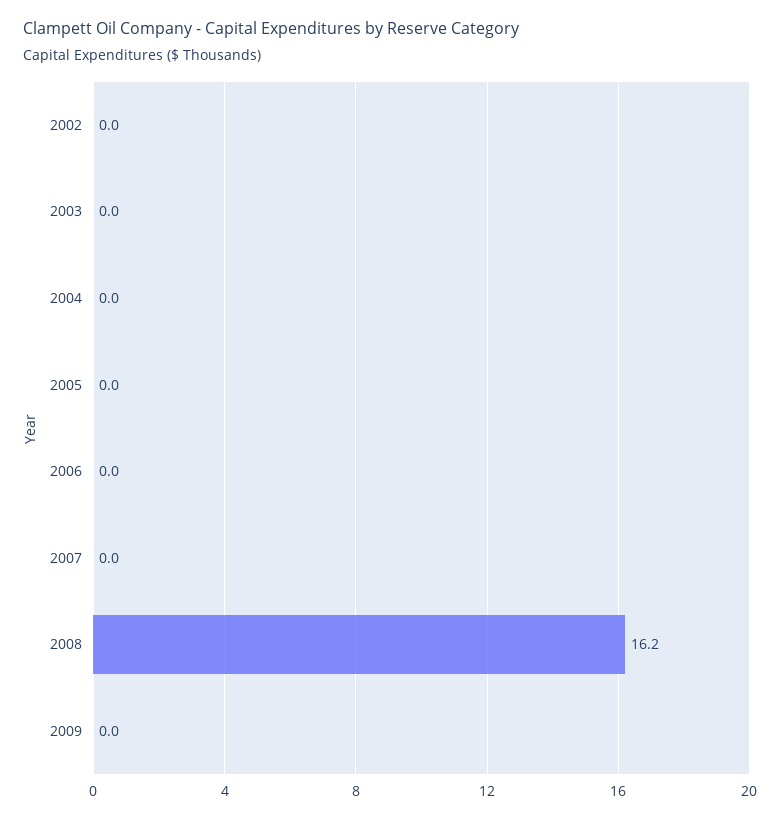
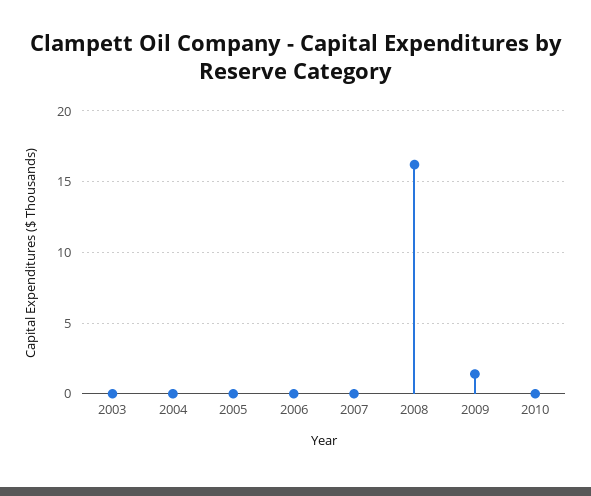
2002: 0 -> none
2009: 0 -> 1.5
2010: none -> 0

